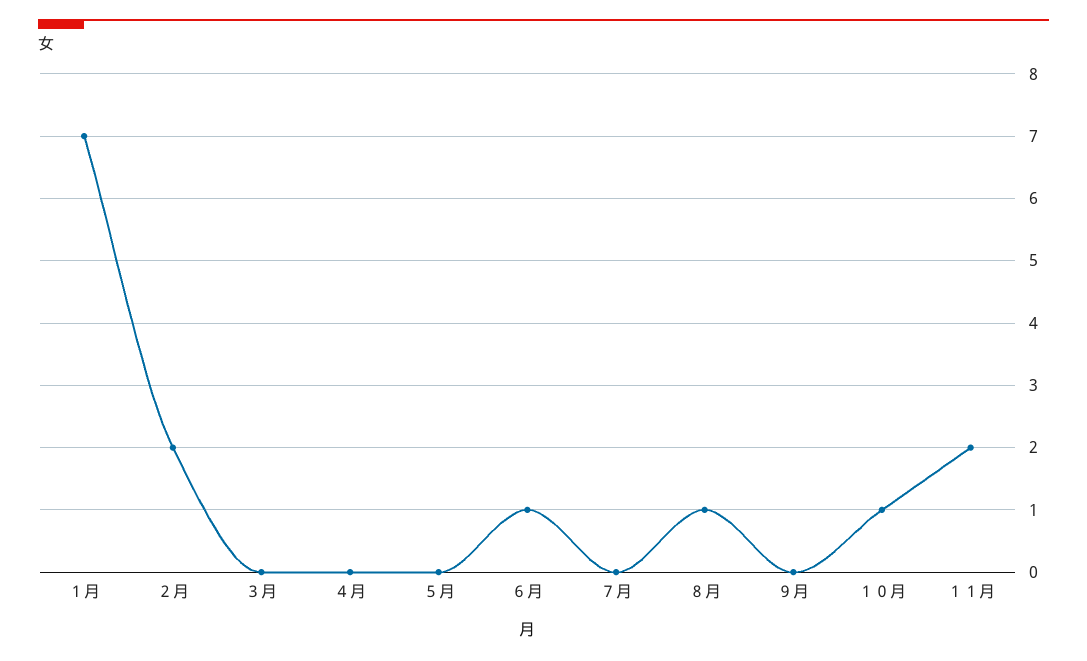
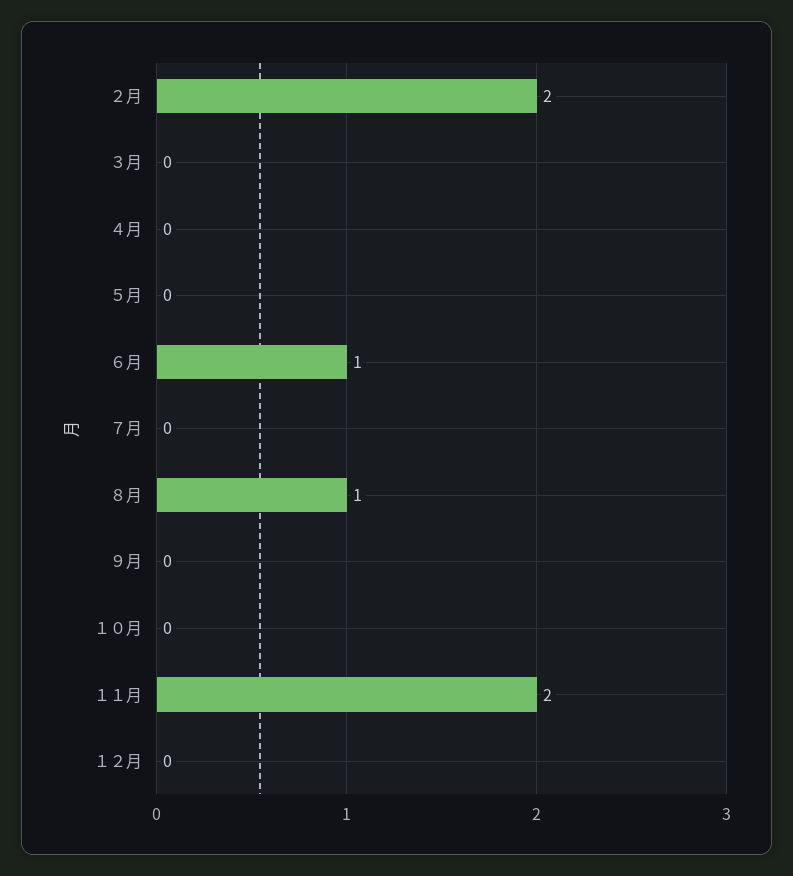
１月: 7 -> none
１０月: 1 -> 0
１２月: none -> 0

